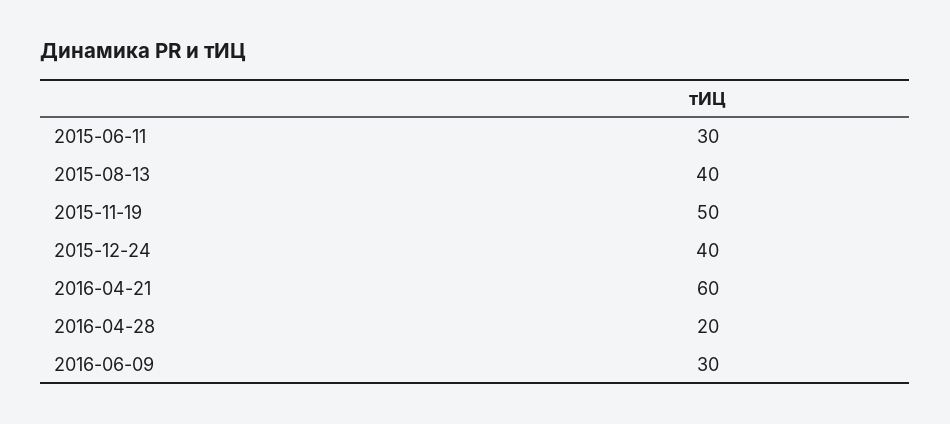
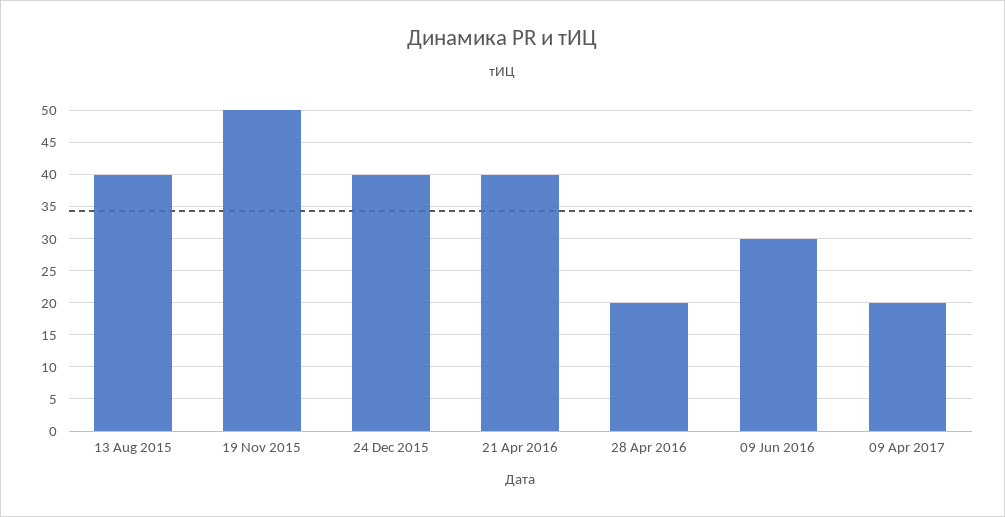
2015-06-11: 30 -> none
2016-04-21: 60 -> 40
09 Apr 2017: none -> 20

